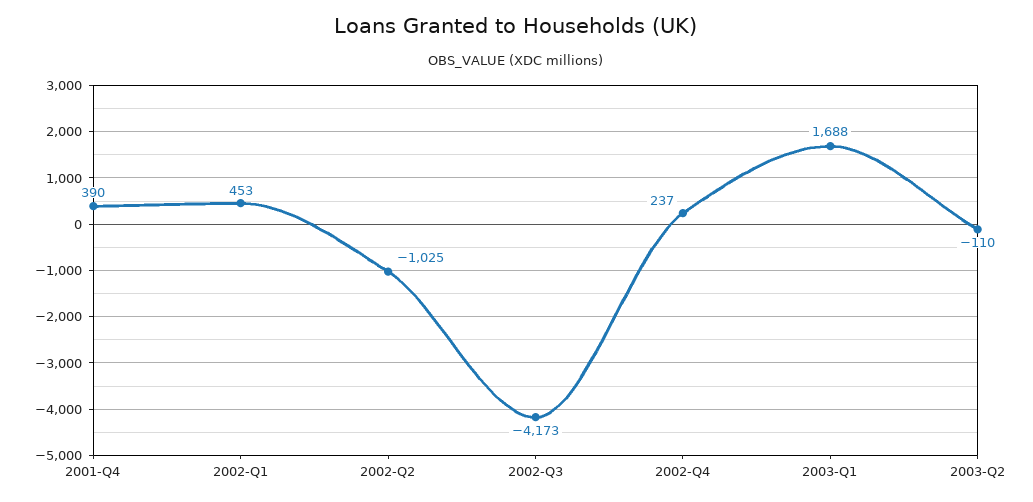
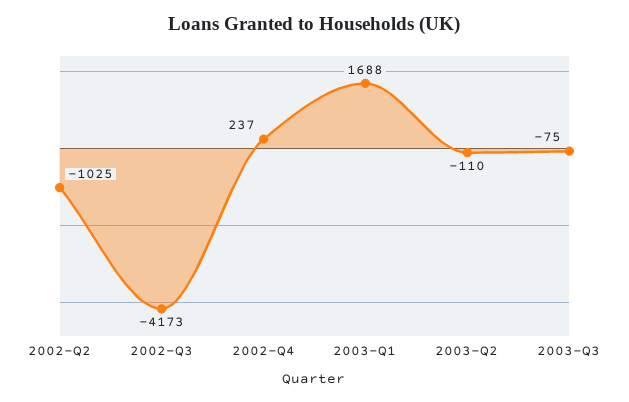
2001-Q4: 390 -> none
2002-Q1: 453 -> none
2003-Q3: none -> -75

